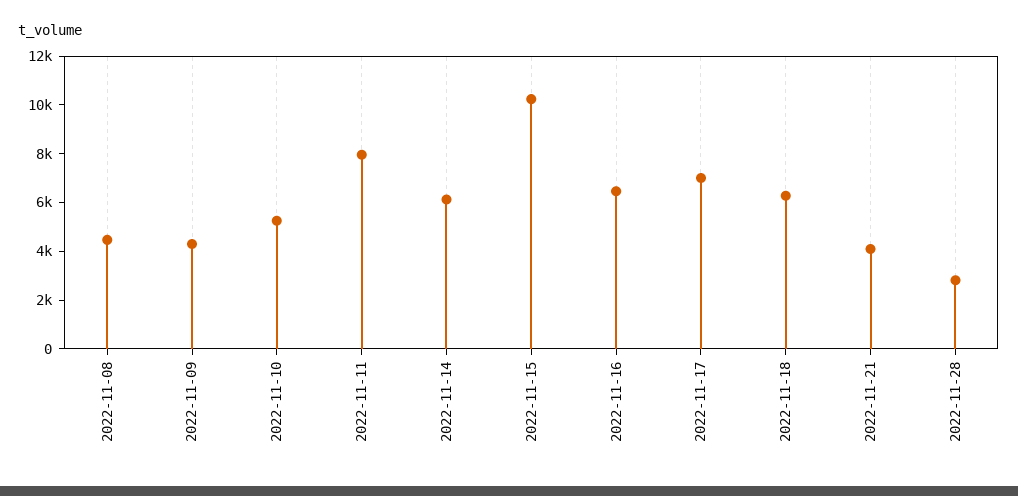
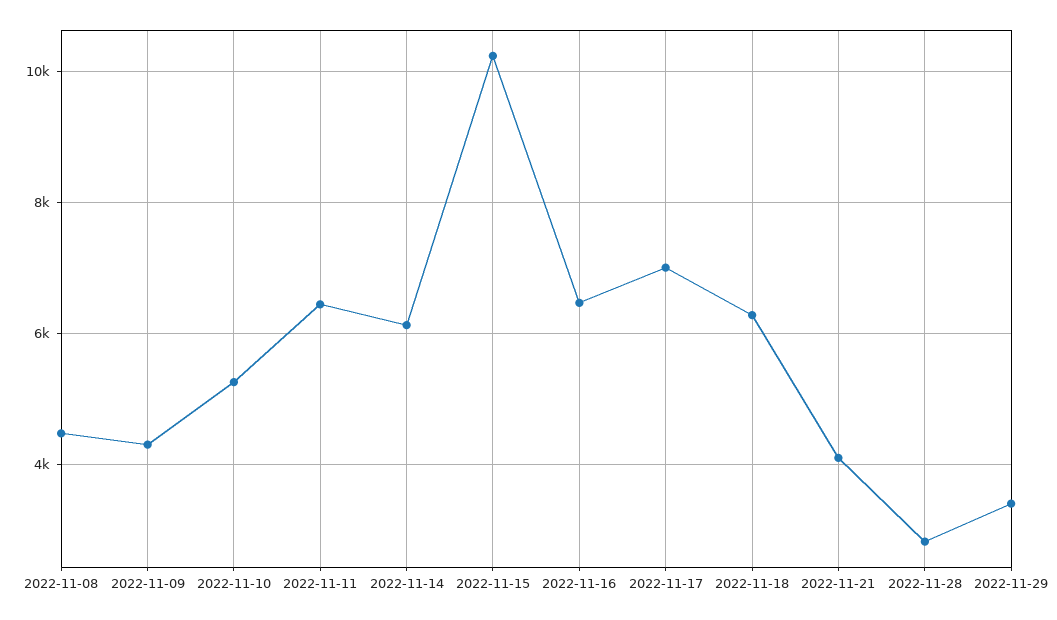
2022-11-11: 8000 -> 6400
2022-11-29: none -> 3400

